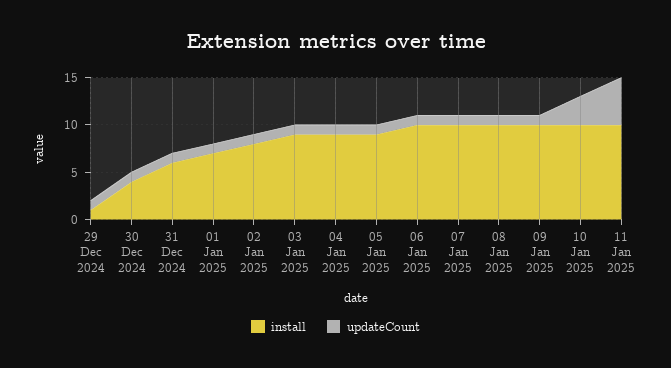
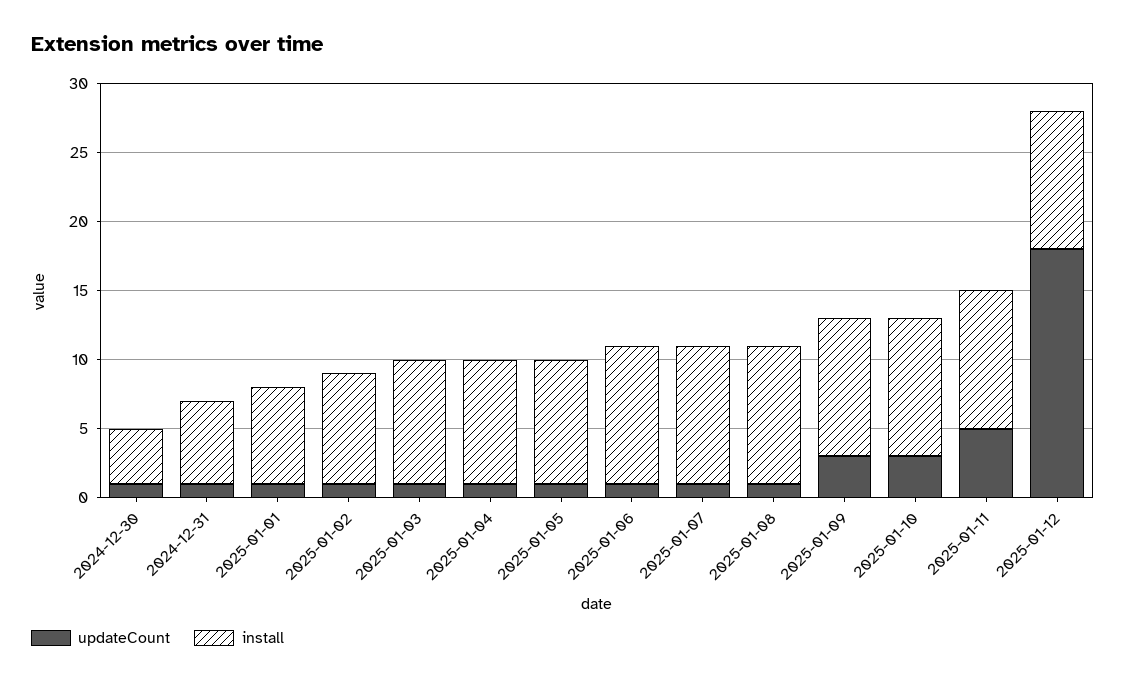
install, 29 Dec 2024: 1 -> none
updateCount, 29 Dec 2024: 1 -> none
updateCount, 09 Jan 2025: 1 -> 3
updateCount, 2025-01-12: none -> 18
install, 2025-01-12: none -> 10

